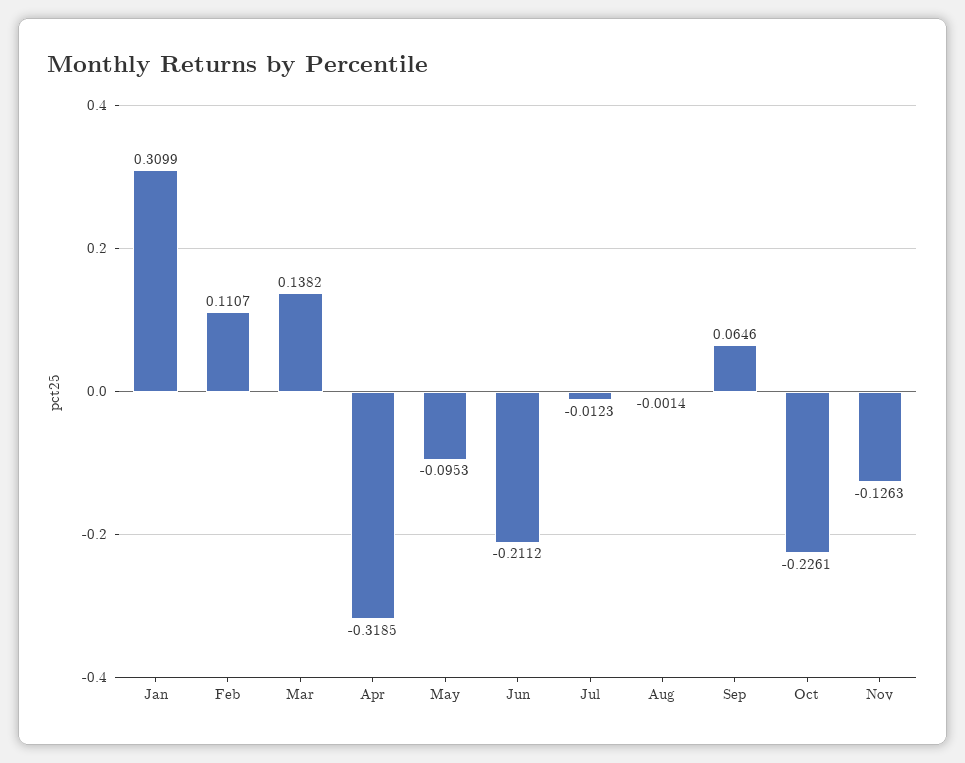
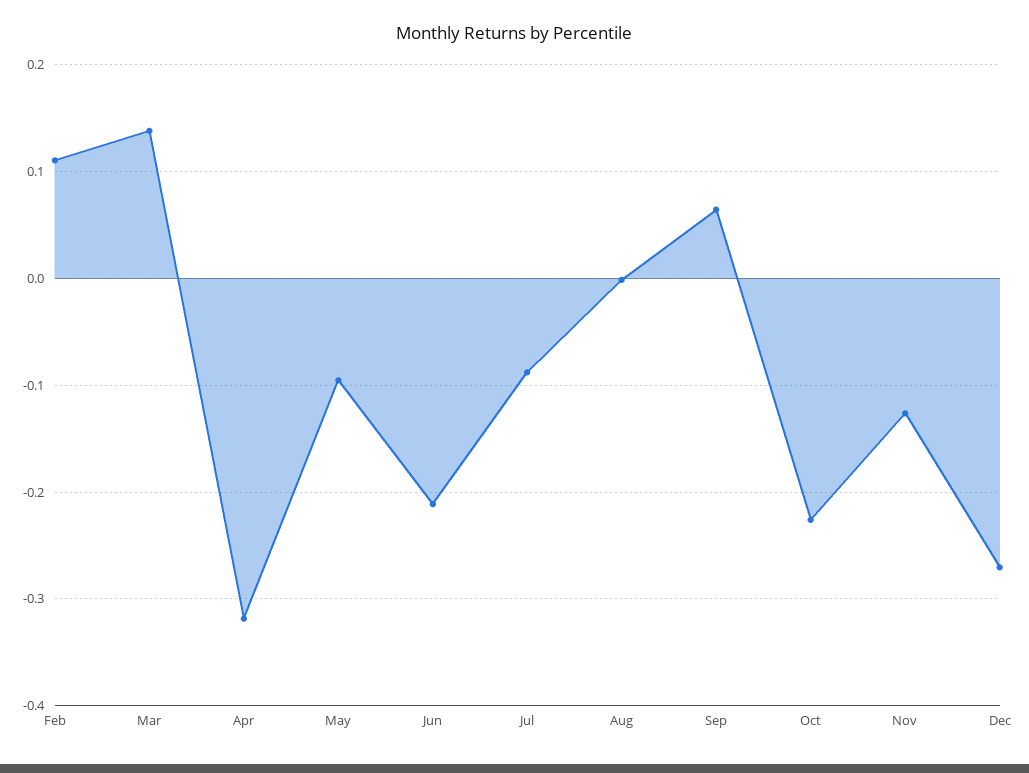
Jan: 0.3099 -> none
Jul: -0.0123 -> -0.09
Dec: none -> -0.27

